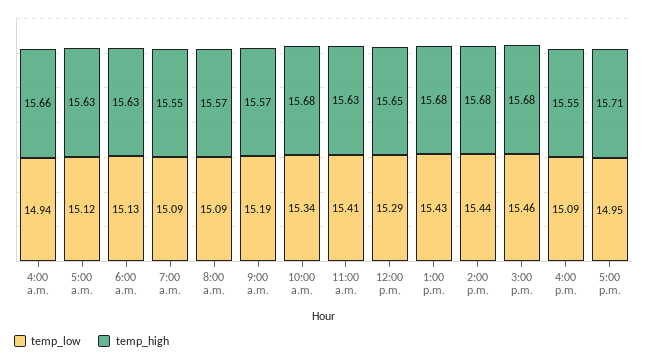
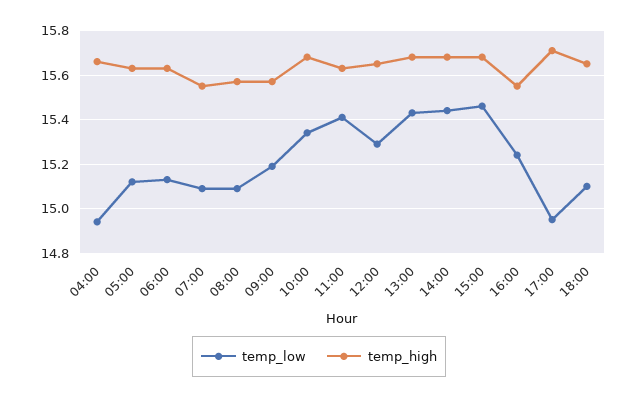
temp_low, 4:00 p.m.: 15.09 -> 15.25
temp_low, 18:00: none -> 15.1
temp_high, 18:00: none -> 15.65

